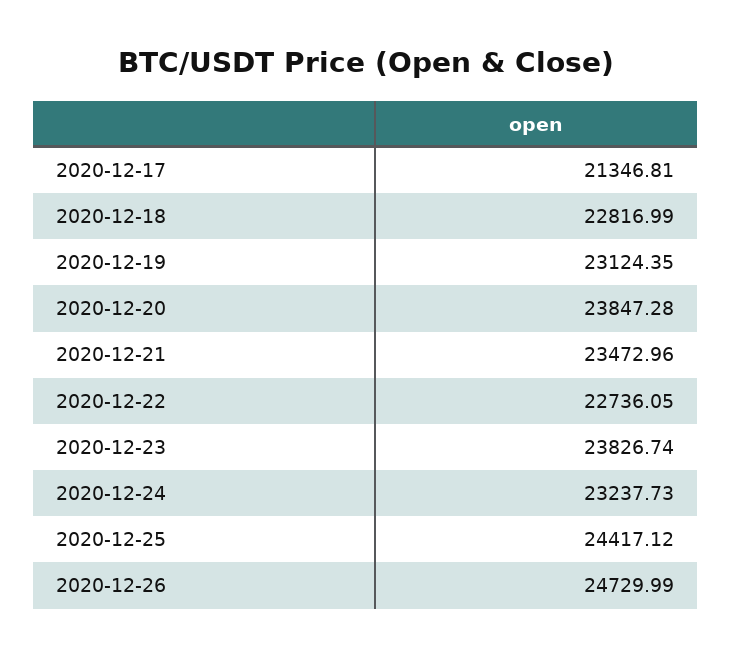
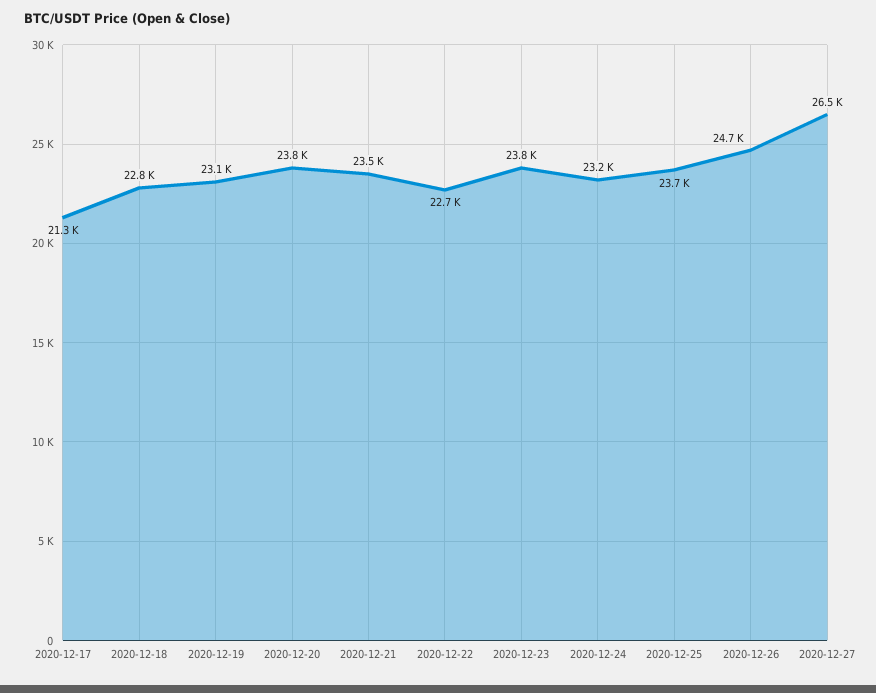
2020-12-25: 24417.12 -> 23700
2020-12-27: none -> 26500

